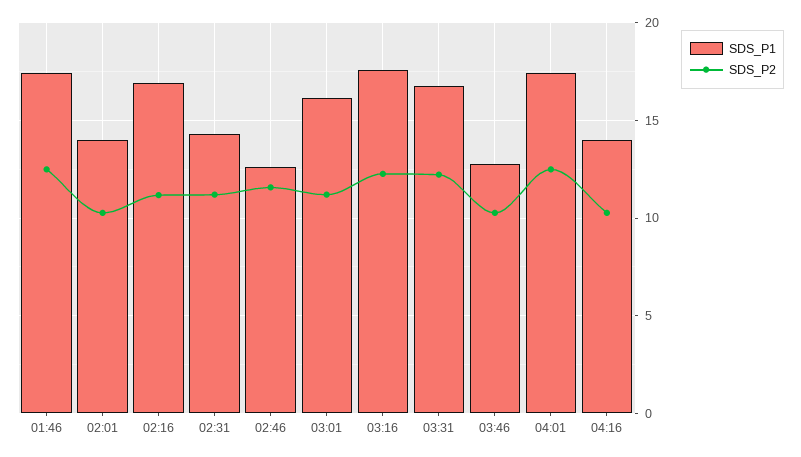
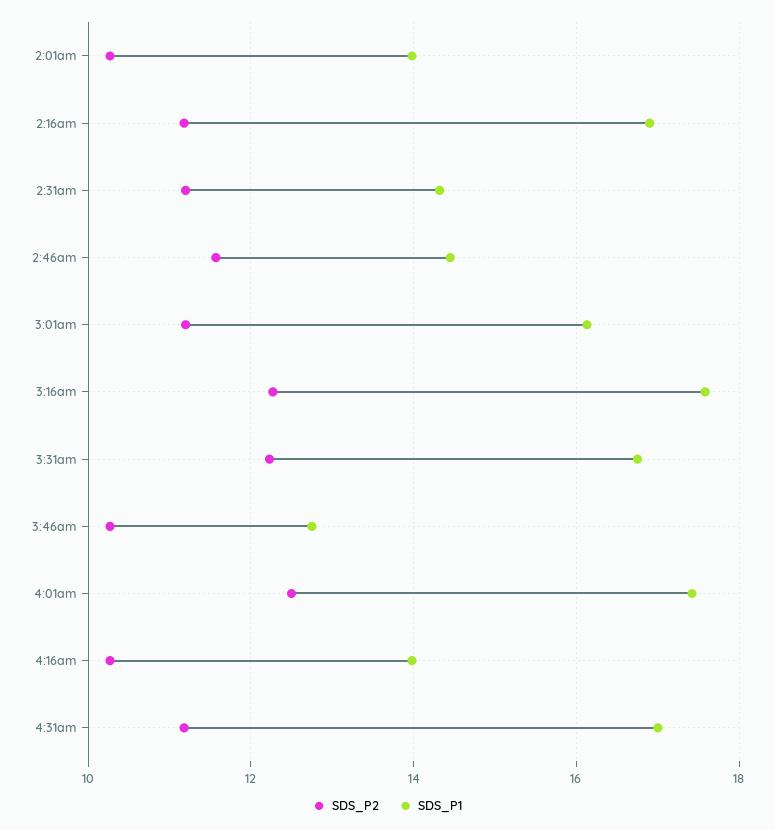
SDS_P1, 01:46: 17.5 -> none
SDS_P2, 01:46: 12.5 -> none
SDS_P1, 02:46: 12.5 -> 14.4
SDS_P2, 4:31am: none -> 11.2
SDS_P1, 4:31am: none -> 17

